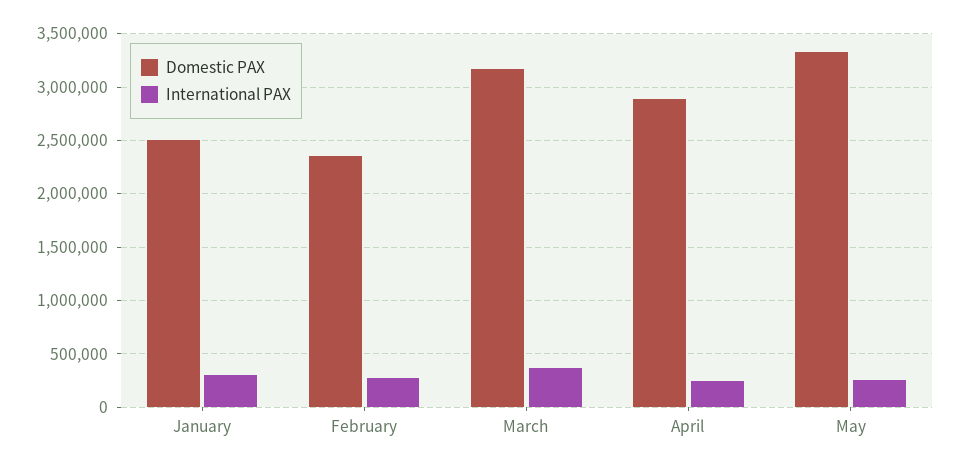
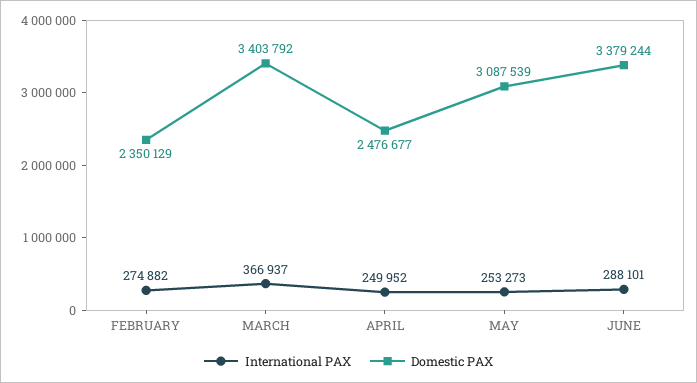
Domestic PAX, January: 2500000 -> none
International PAX, January: 300000 -> none
Domestic PAX, March: 3200000 -> 3403792
Domestic PAX, April: 2900000 -> 2476677
Domestic PAX, May: 3300000 -> 3087539
International PAX, JUNE: none -> 288101
Domestic PAX, JUNE: none -> 3379244

